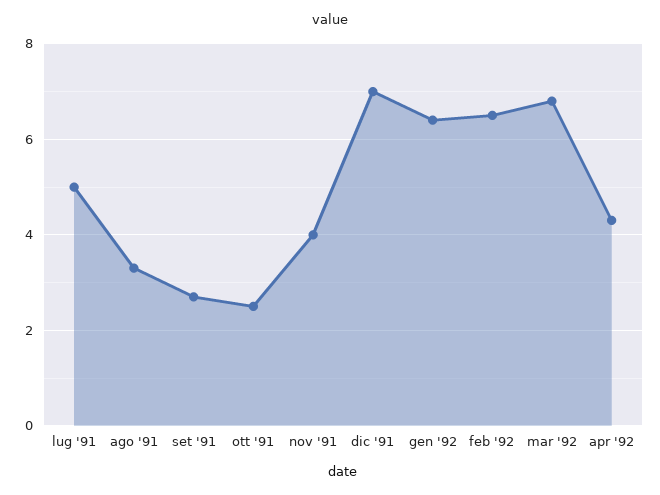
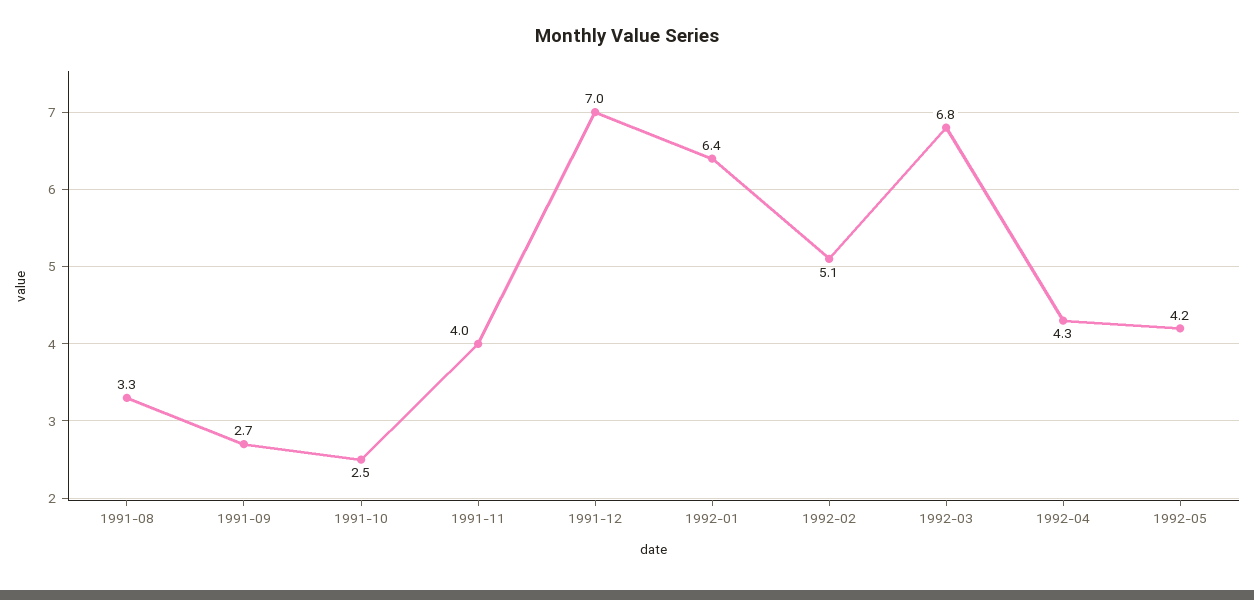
lug '91: 5 -> none
feb '92: 6.5 -> 5.1
1992-05: none -> 4.2

